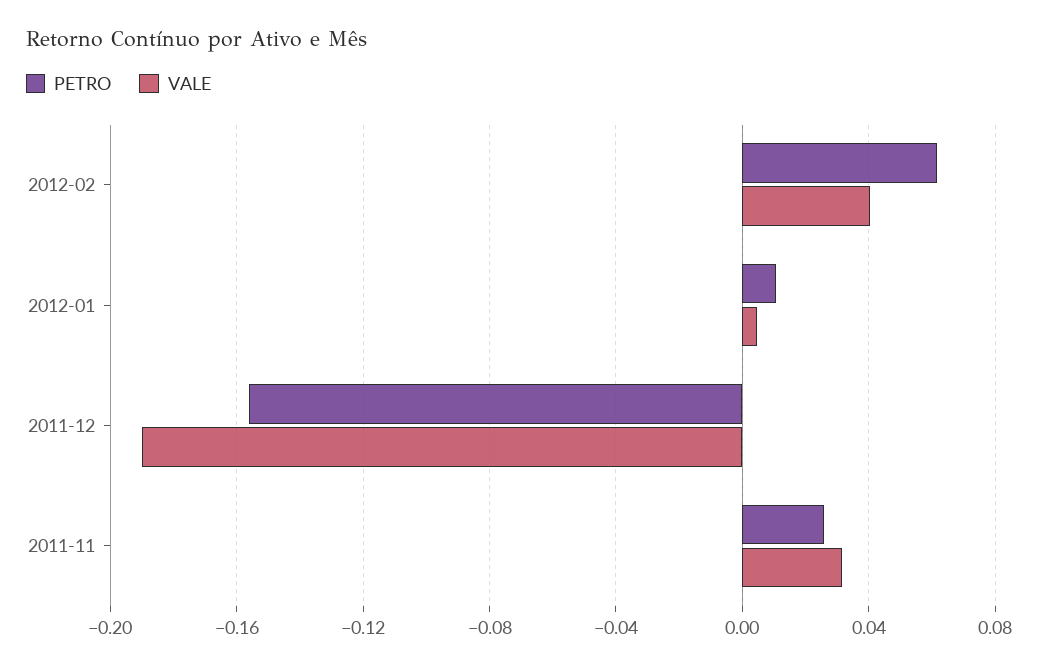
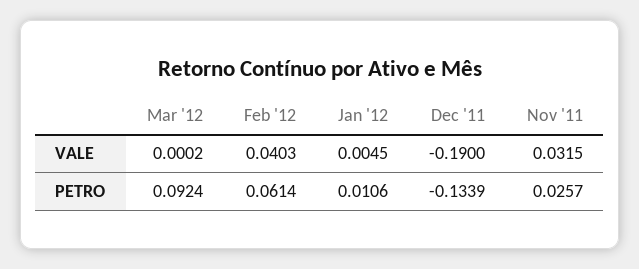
PETRO, 2011-12: -0.155 -> -0.1339
VALE, Mar '12: none -> 0.0002
PETRO, Mar '12: none -> 0.0924

